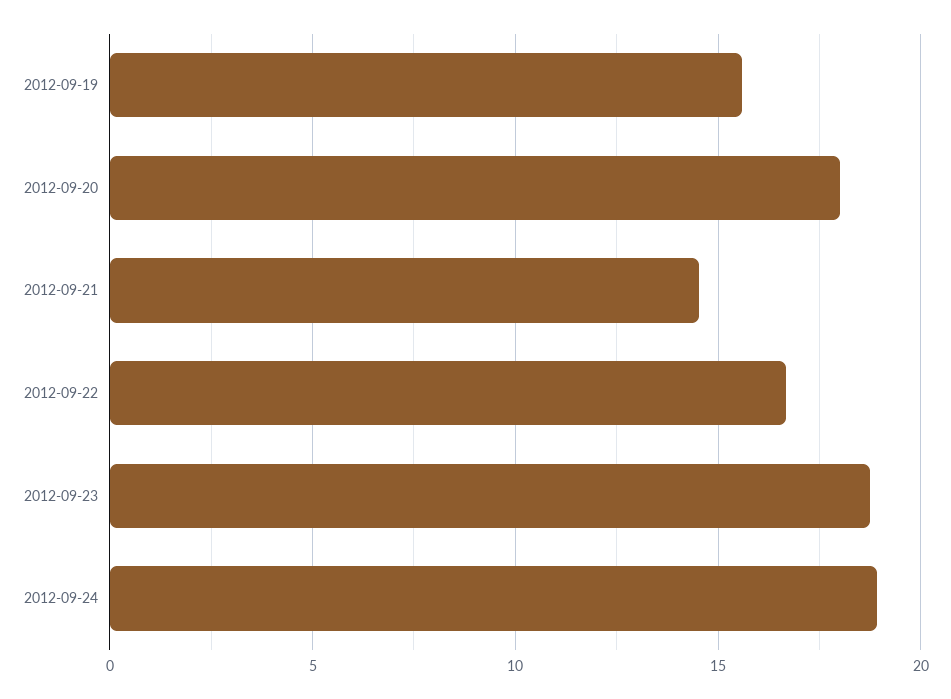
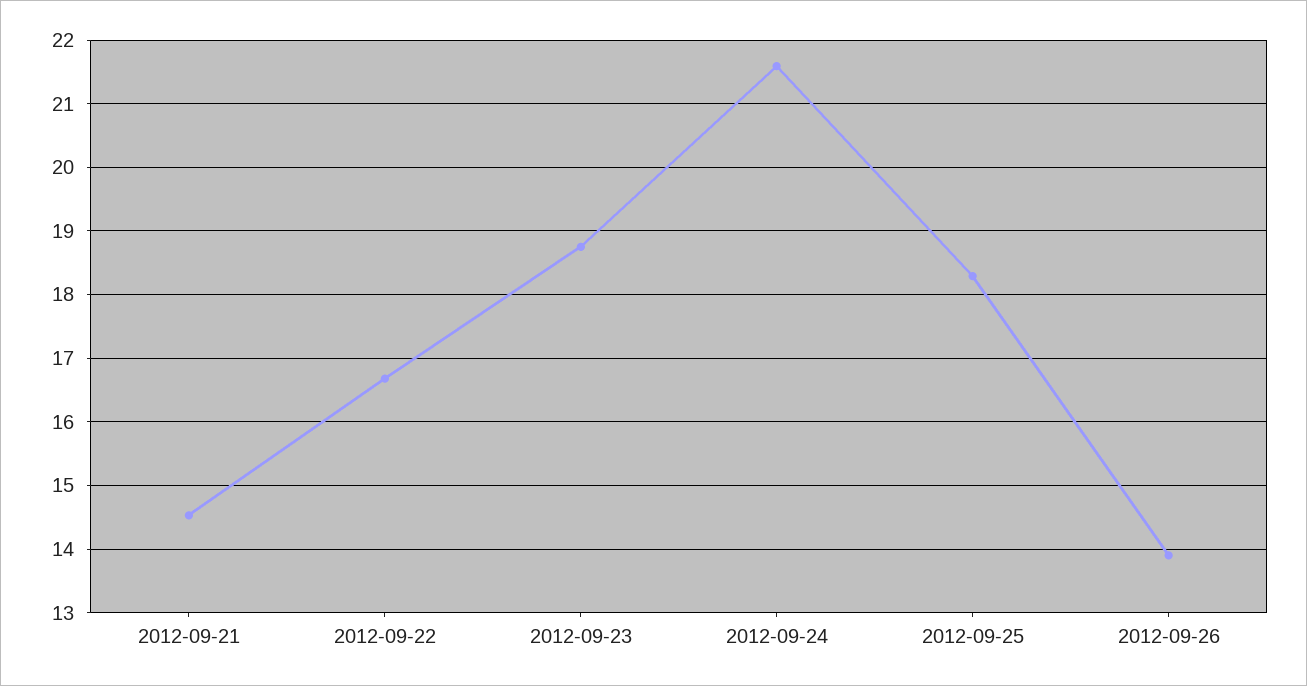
2012-09-19: 15.5 -> none
2012-09-20: 18 -> none
2012-09-24: 19 -> 21.6
2012-09-25: none -> 18.3
2012-09-26: none -> 13.9

